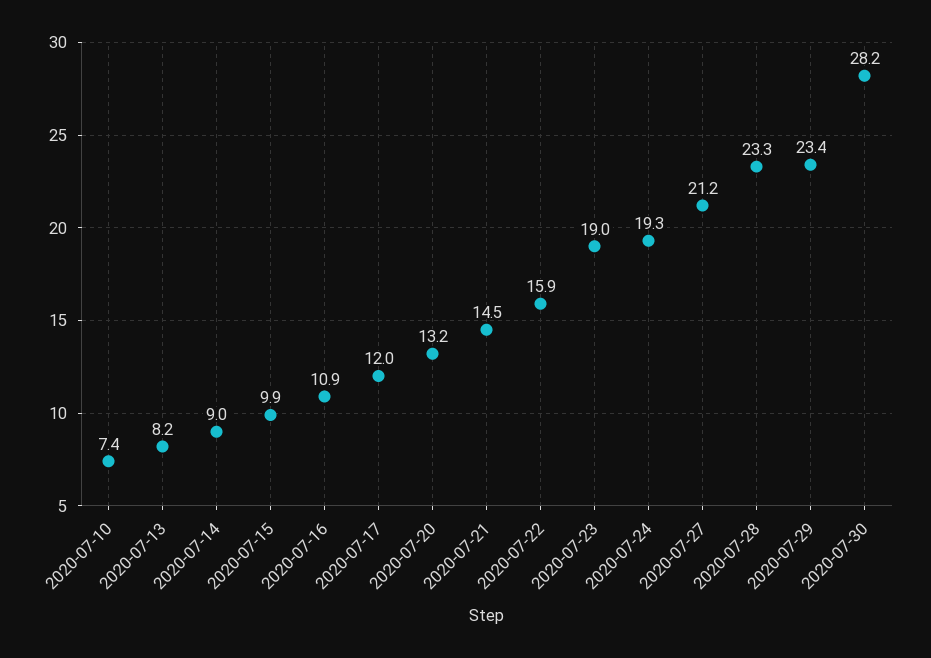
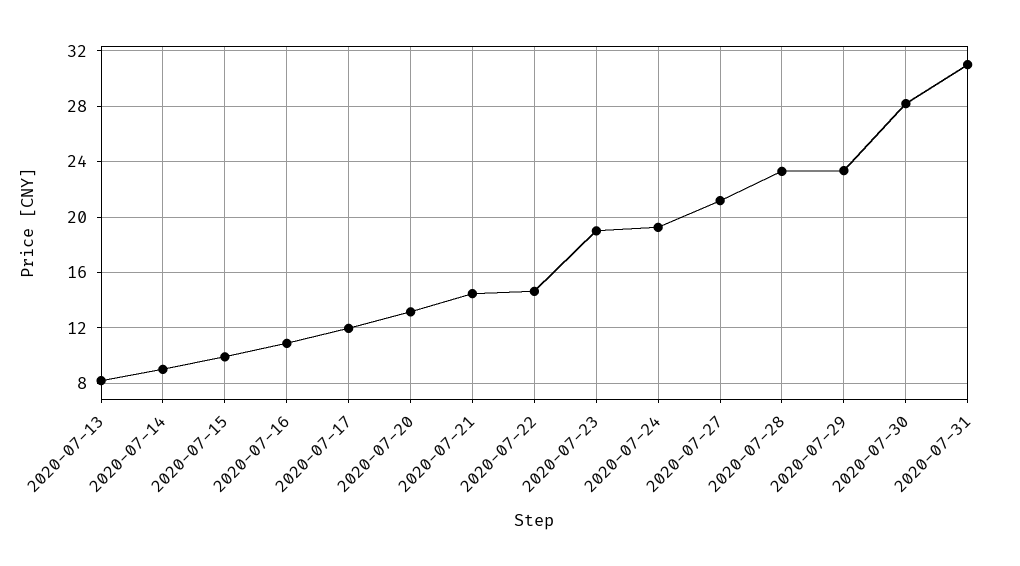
2020-07-10: 7.4 -> none
2020-07-22: 15.9 -> 14.5
2020-07-31: none -> 31

